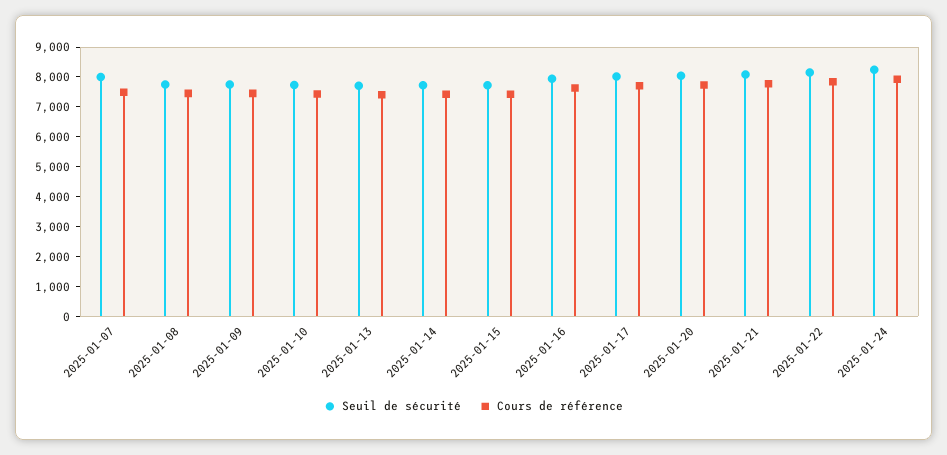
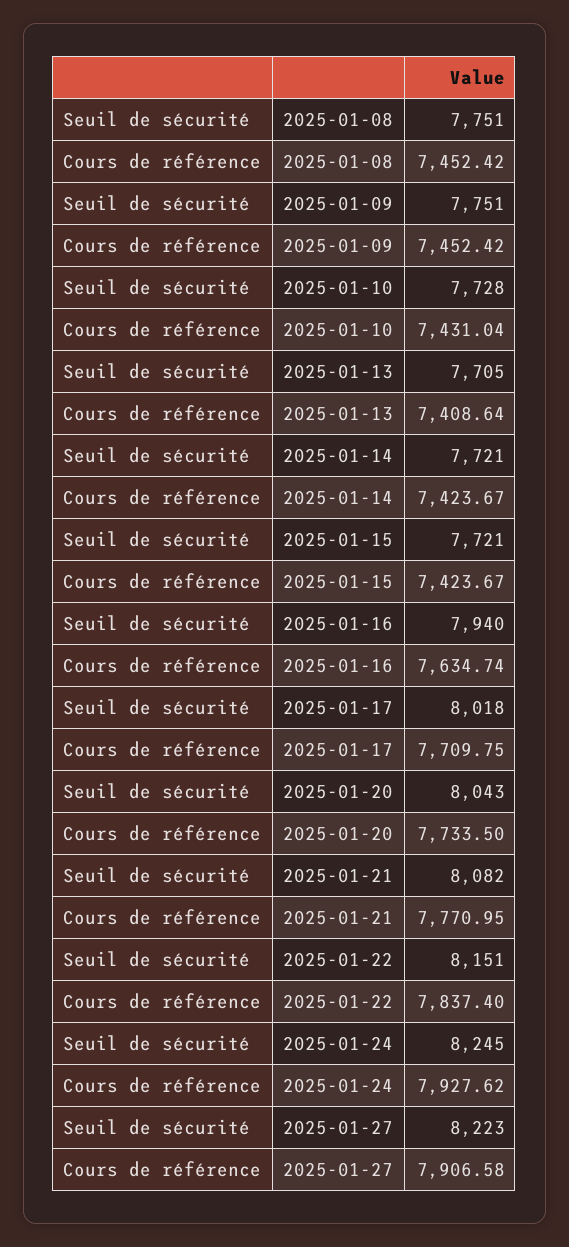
Seuil de sécurité, 2025-01-07: 8000 -> none
Cours de référence, 2025-01-07: 7500 -> none
Seuil de sécurité, 2025-01-27: none -> 8223
Cours de référence, 2025-01-27: none -> 7906.58

